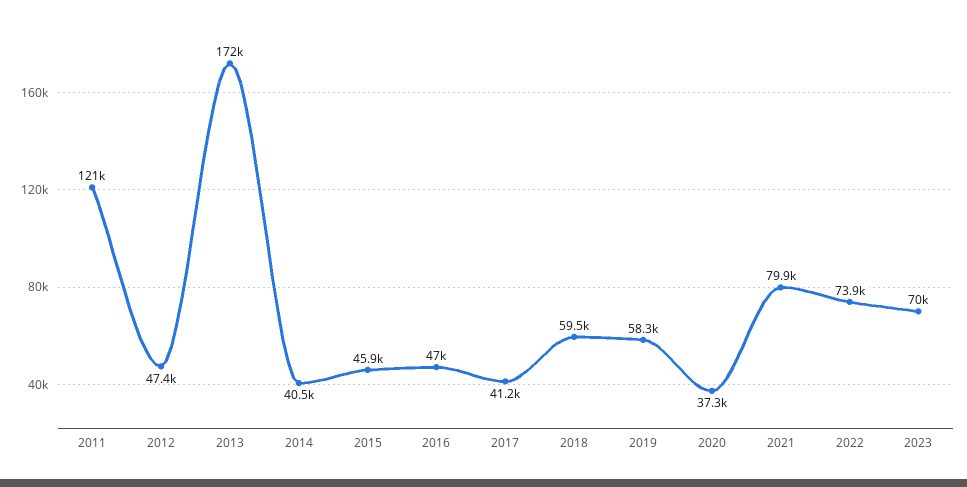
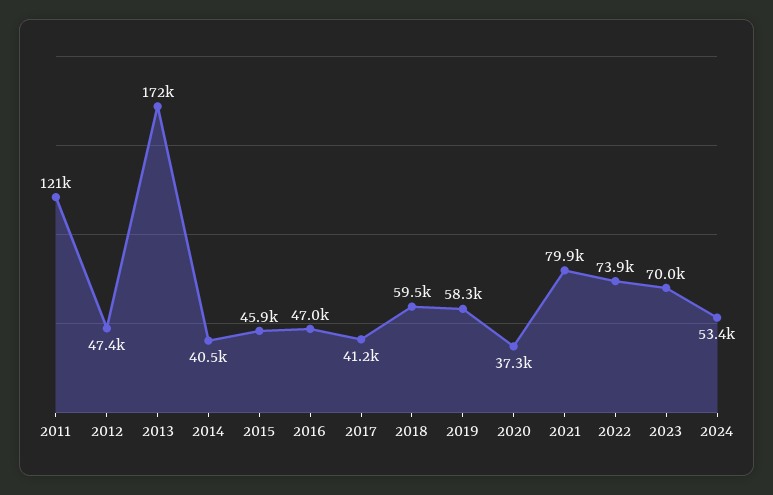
2024: none -> 53400

